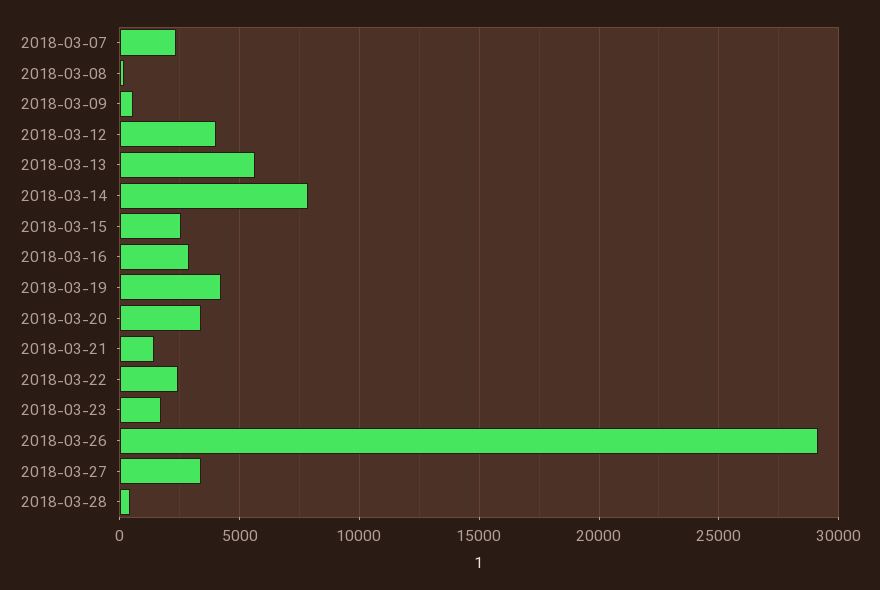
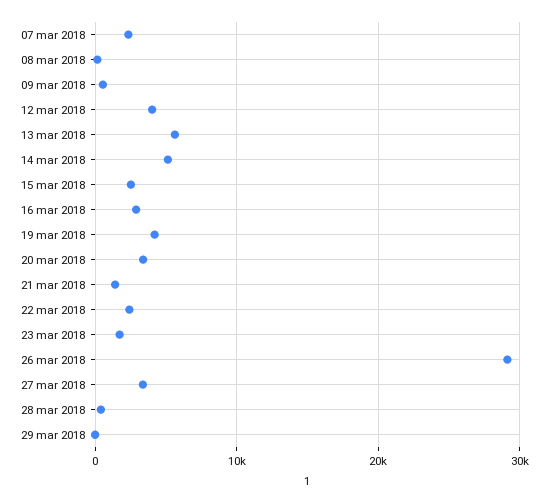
2018-03-14: 8000 -> 5000
29 mar 2018: none -> 0

